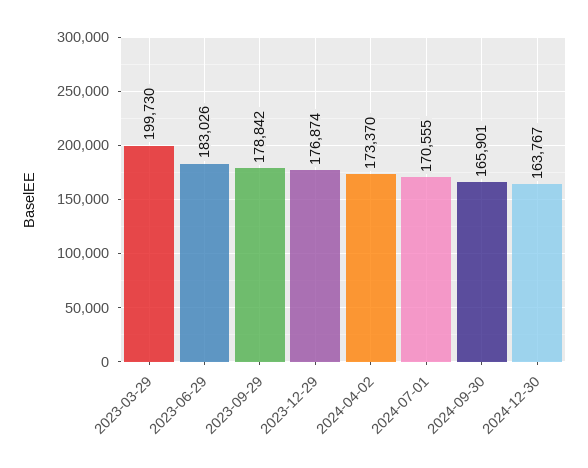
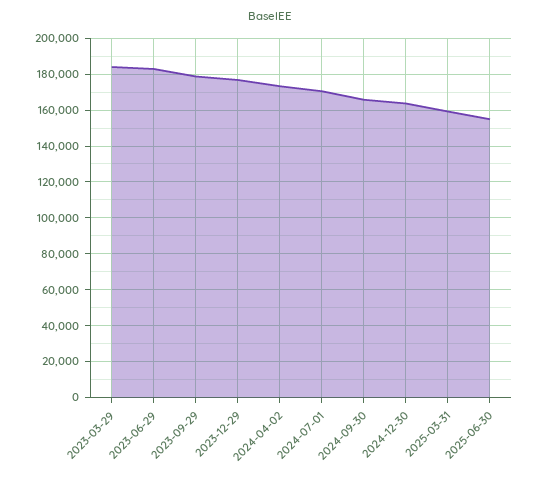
2023-03-29: 199730 -> 185000
2025-03-31: none -> 160000
2025-06-30: none -> 155000

